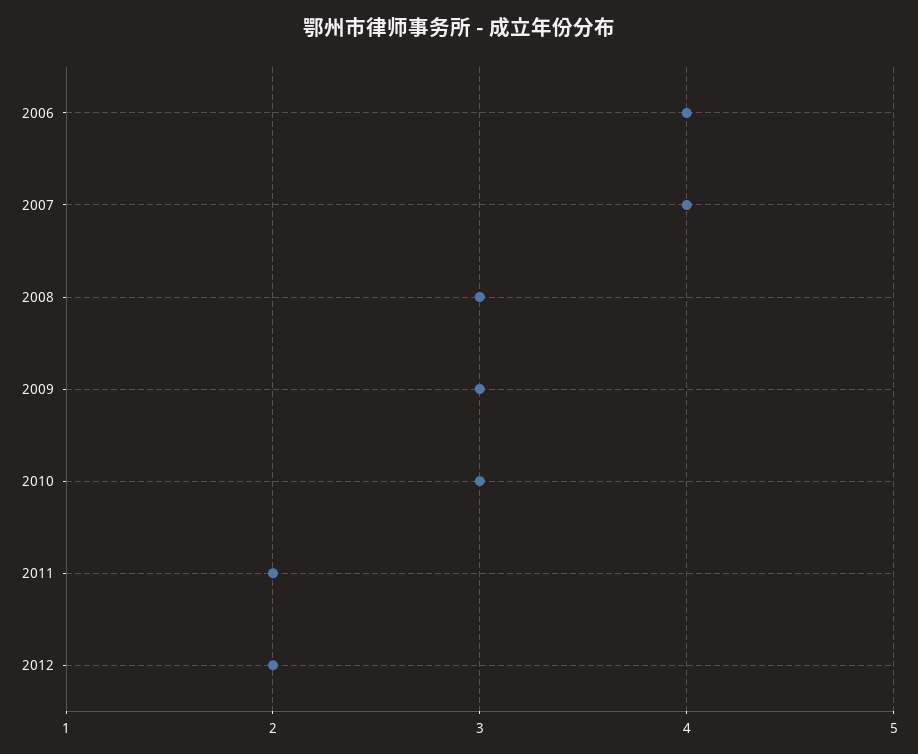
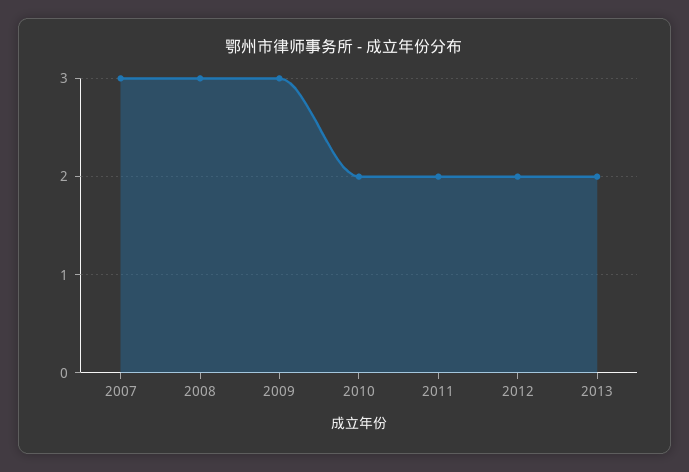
2006: 4 -> none
2007: 4 -> 3
2010: 3 -> 2
2013: none -> 2

